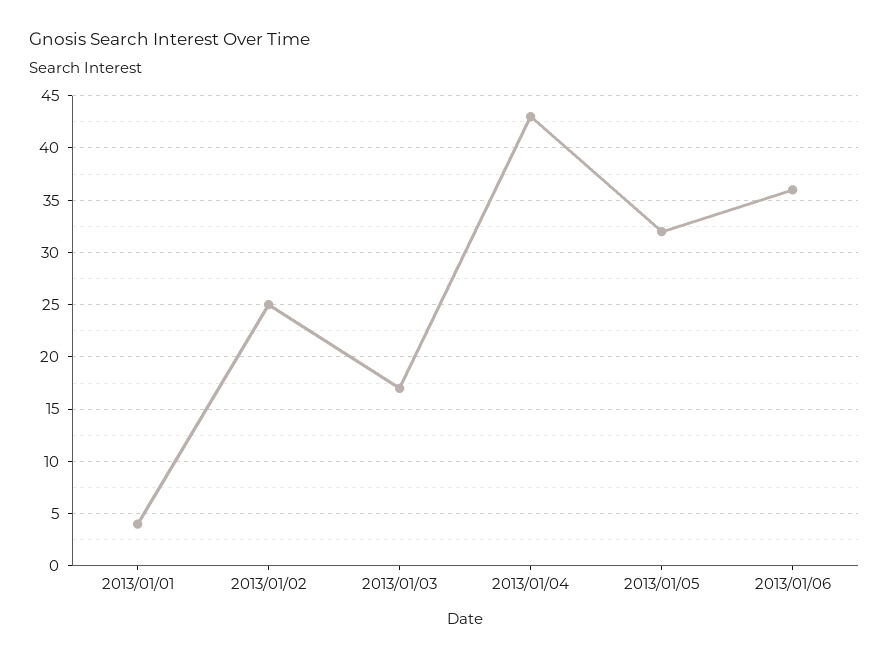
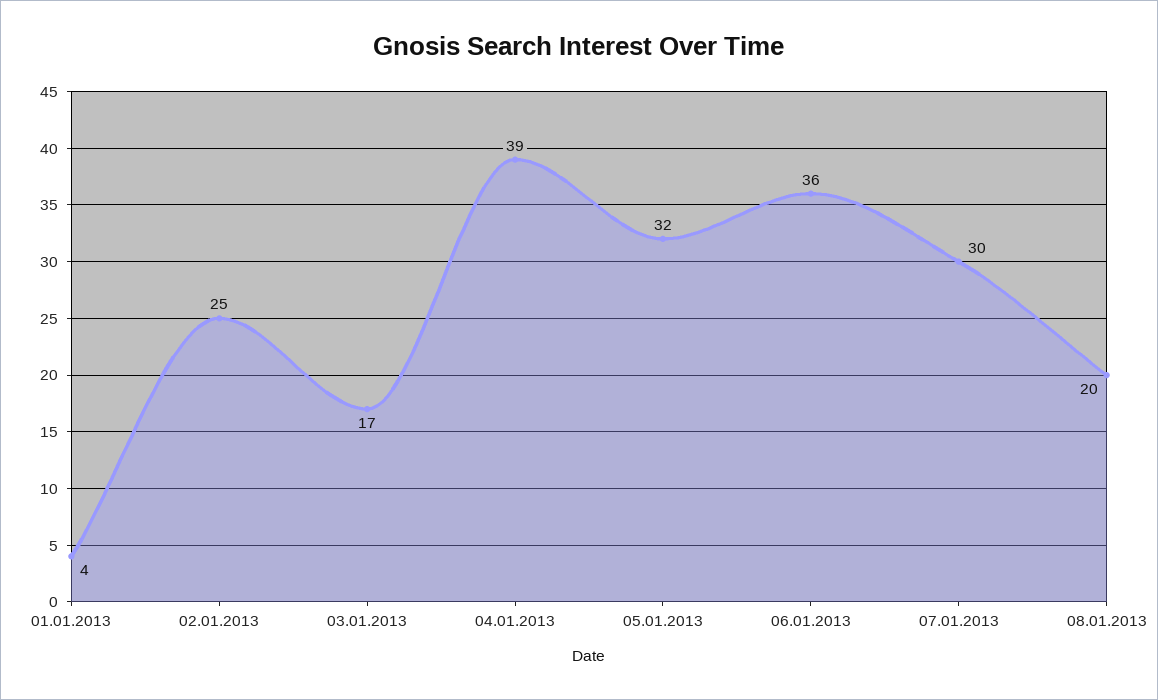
2013/01/04: 43 -> 39
07.01.2013: none -> 30
08.01.2013: none -> 20

